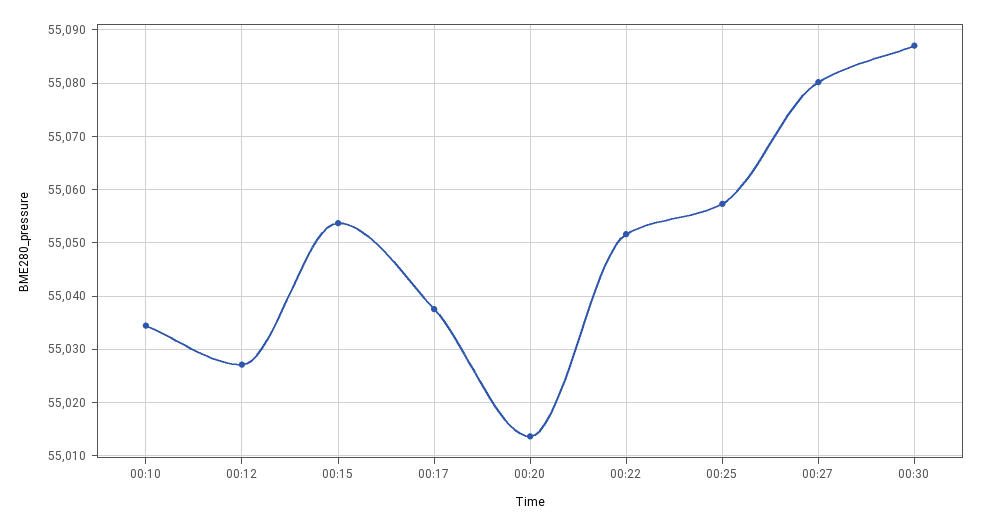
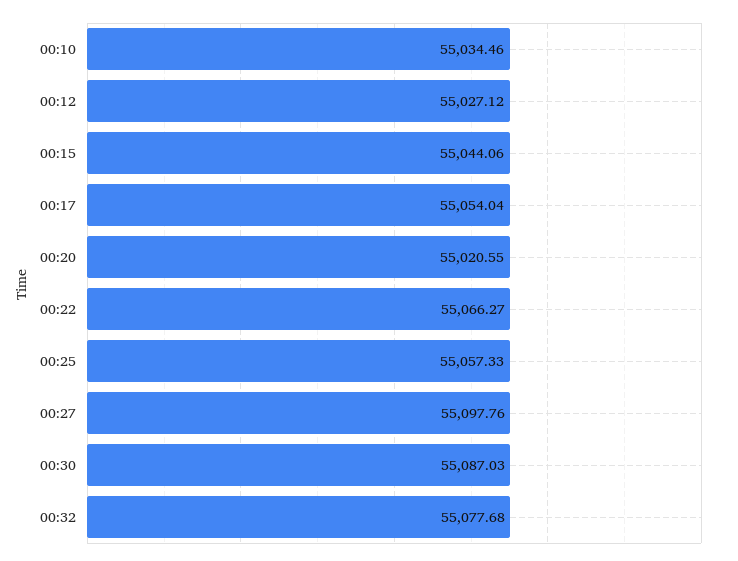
00:15: 55054 -> 55044.06
00:17: 55038 -> 55054.04
00:20: 55014 -> 55020.55
00:22: 55052 -> 55066.27
00:27: 55080 -> 55097.76
00:32: none -> 55077.68

